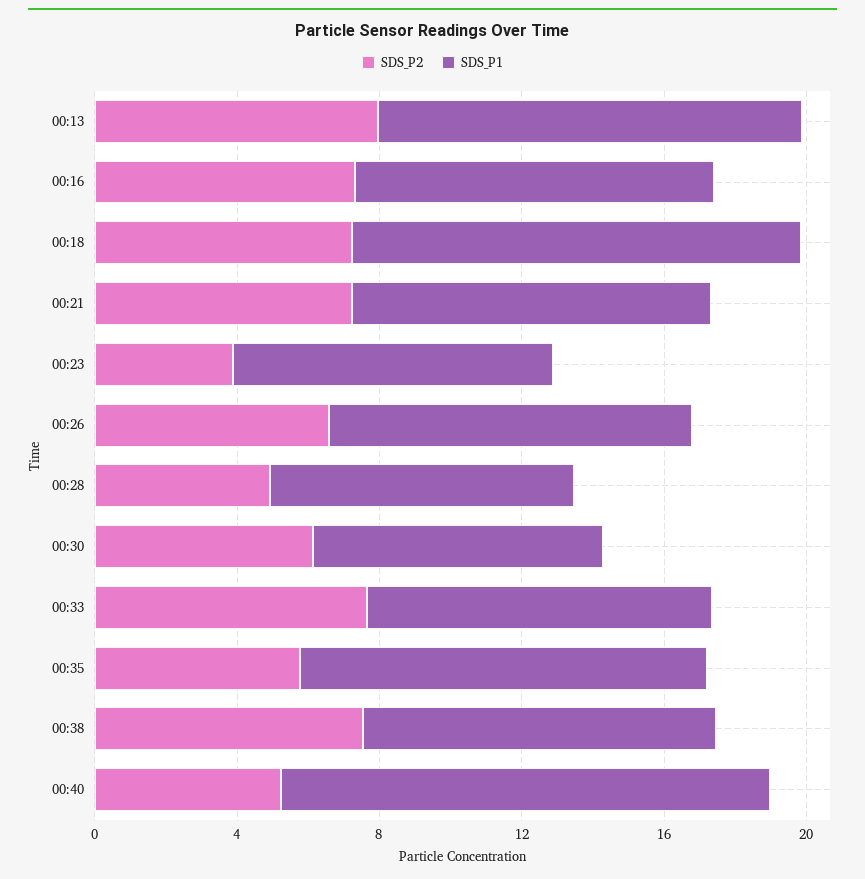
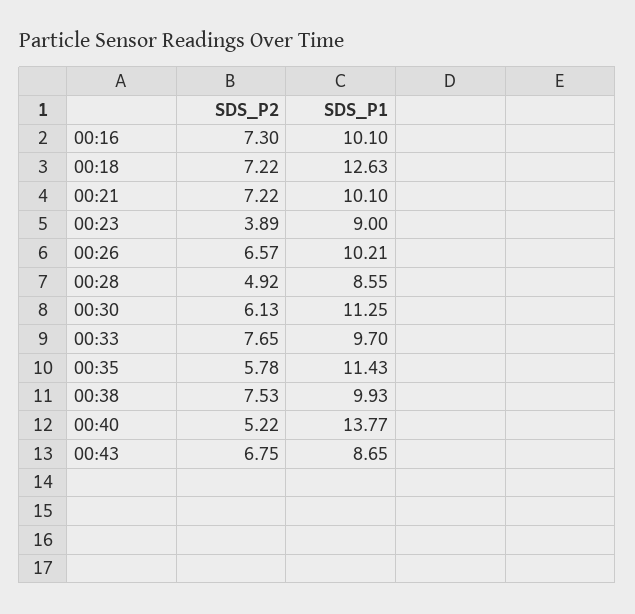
SDS_P2, 00:13: 8 -> none
SDS_P1, 00:13: 12 -> none
SDS_P1, 00:30: 8 -> 11.25
SDS_P2, 00:43: none -> 6.75
SDS_P1, 00:43: none -> 8.65

